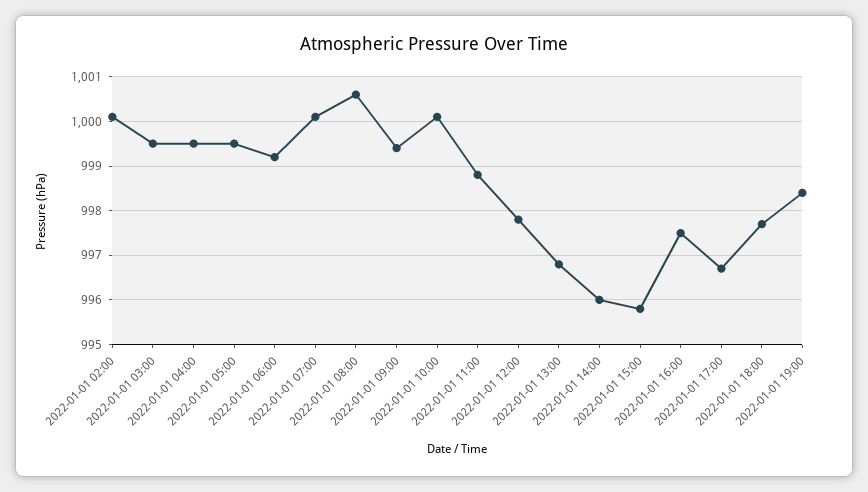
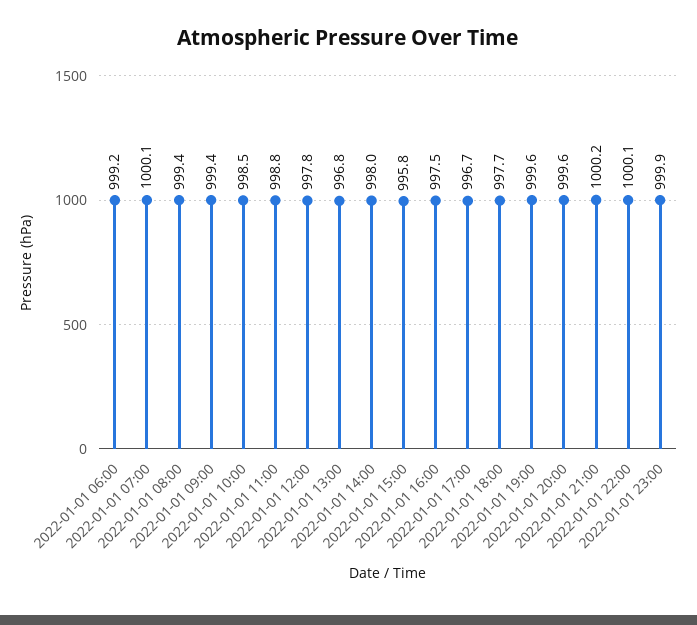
2022-01-01 02:00: 1000 -> none
2022-01-01 03:00: 999.5 -> none
2022-01-01 04:00: 999.5 -> none
2022-01-01 05:00: 999.5 -> none
2022-01-01 08:00: 1000.5 -> 999.4
2022-01-01 10:00: 1000 -> 998.5
2022-01-01 14:00: 996 -> 998
2022-01-01 19:00: 998.5 -> 999.6
2022-01-01 20:00: none -> 999.6
2022-01-01 21:00: none -> 1000.2
2022-01-01 22:00: none -> 1000.1
2022-01-01 23:00: none -> 999.9

